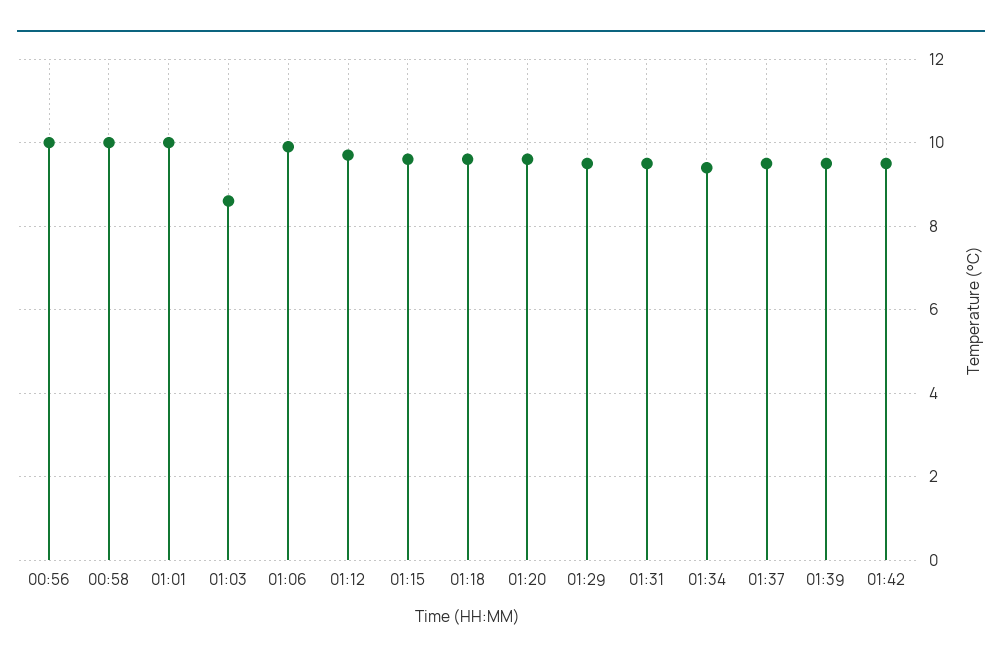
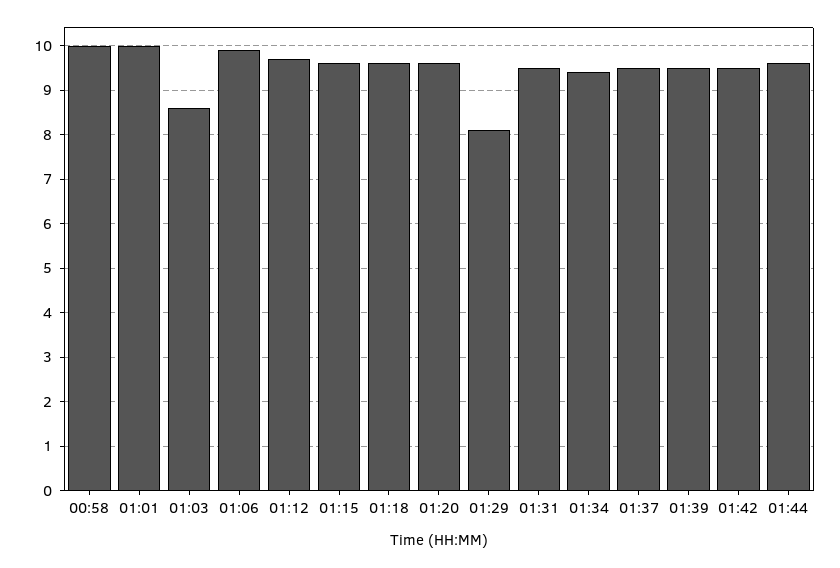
00:56: 10 -> none
01:29: 9.5 -> 8
01:44: none -> 9.5

